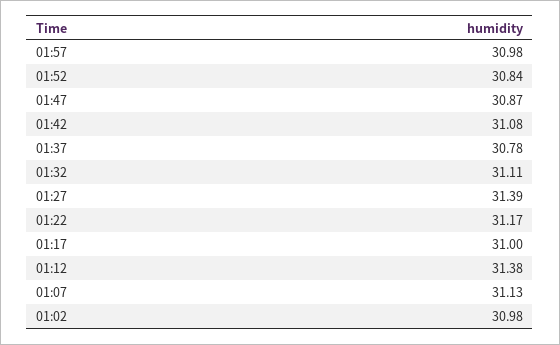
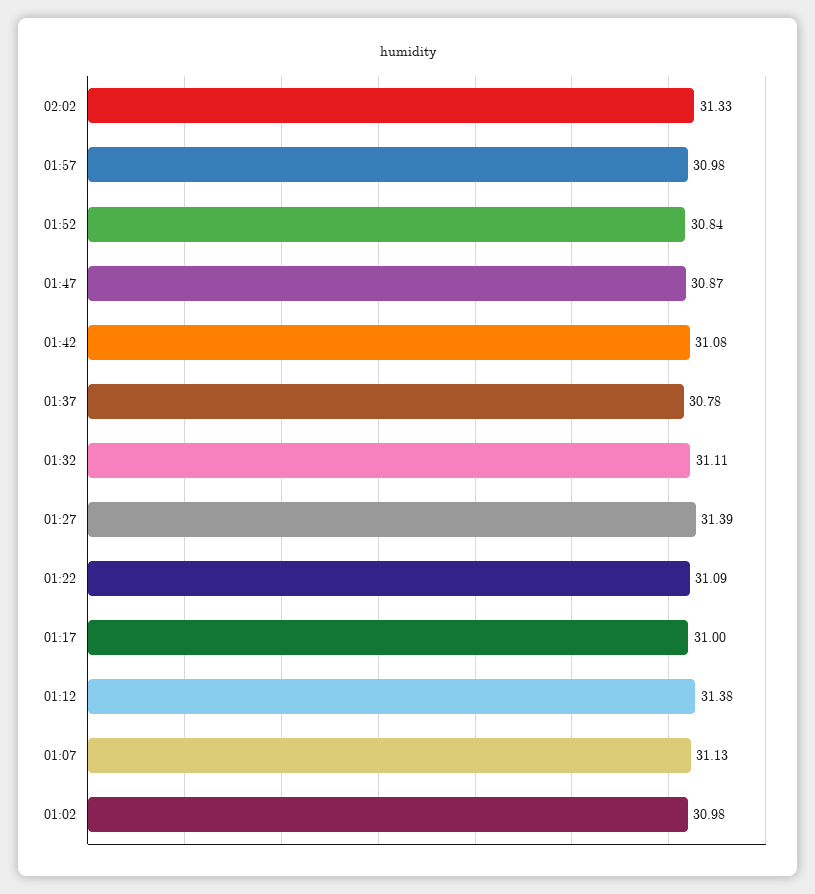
01:22: 31.17 -> 31.09
02:02: none -> 31.33

